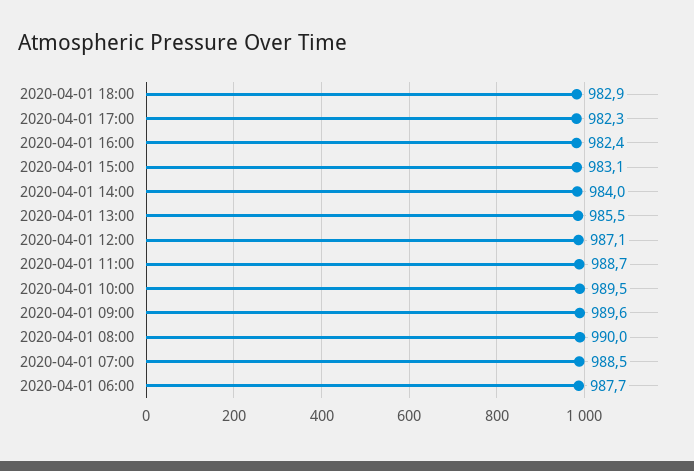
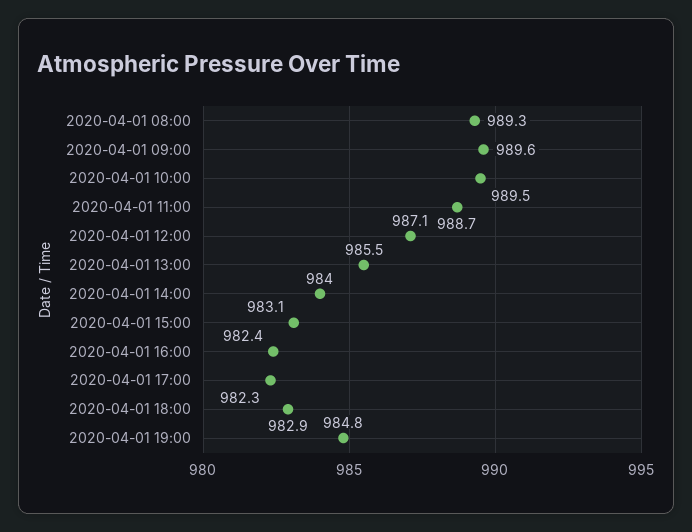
2020-04-01 08:00: 990 -> 989.3
2020-04-01 07:00: 988.5 -> none
2020-04-01 06:00: 987.7 -> none
2020-04-01 19:00: none -> 984.8

